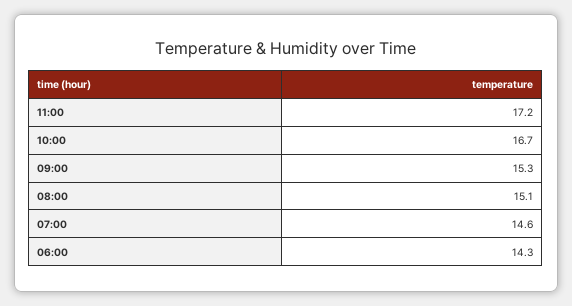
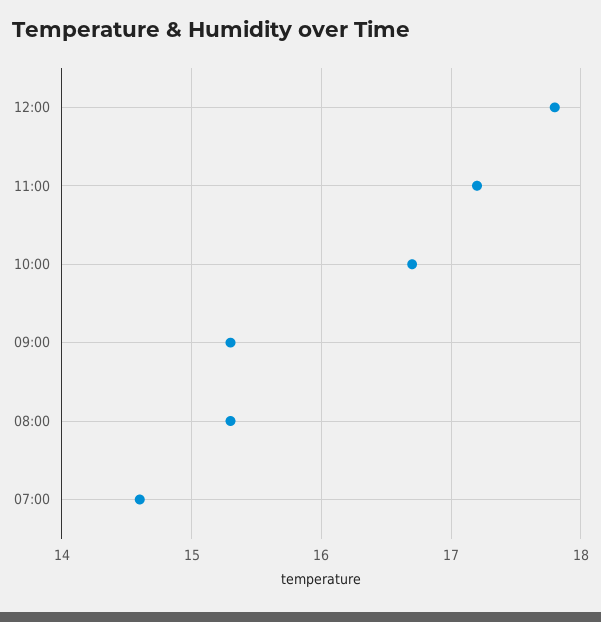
08:00: 15.1 -> 15.3
06:00: 14.3 -> none
12:00: none -> 17.8

